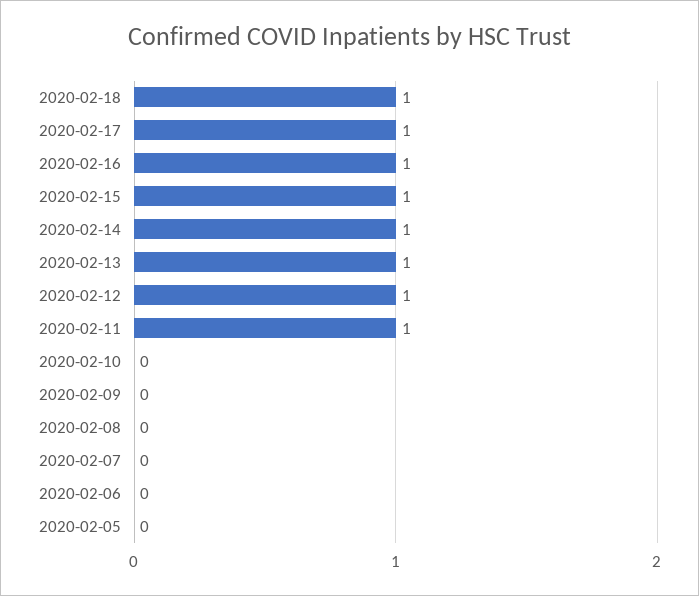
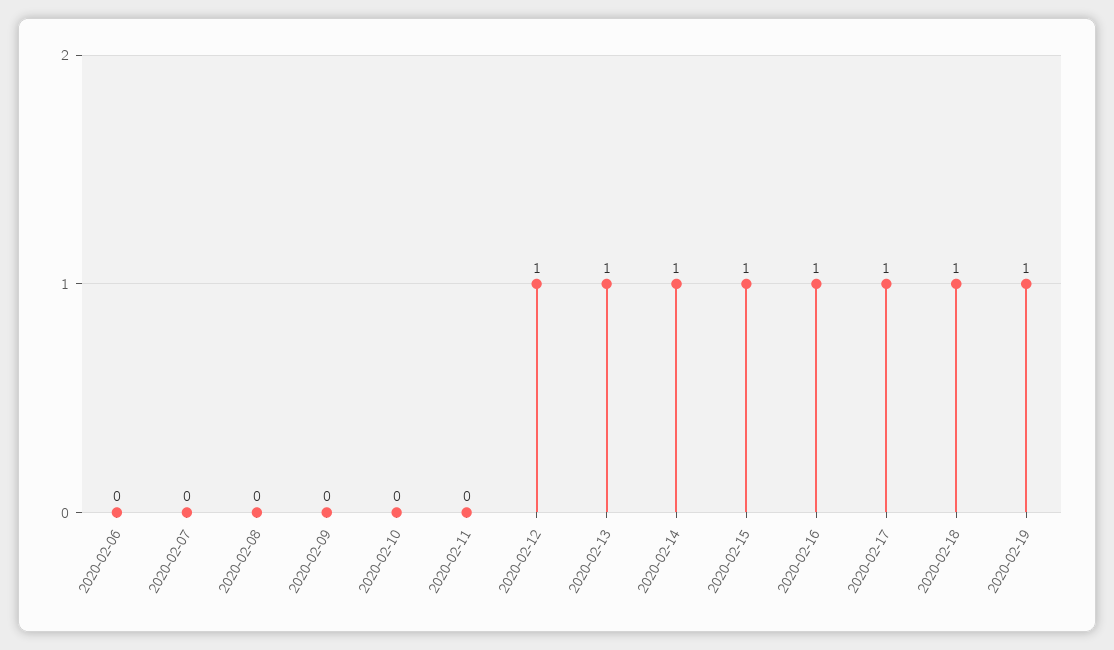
2020-02-11: 1 -> 0
2020-02-05: 0 -> none
2020-02-19: none -> 1

